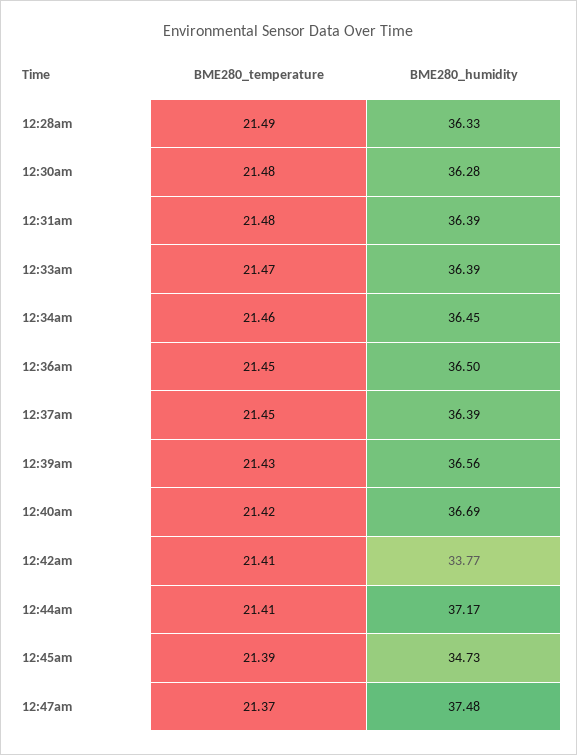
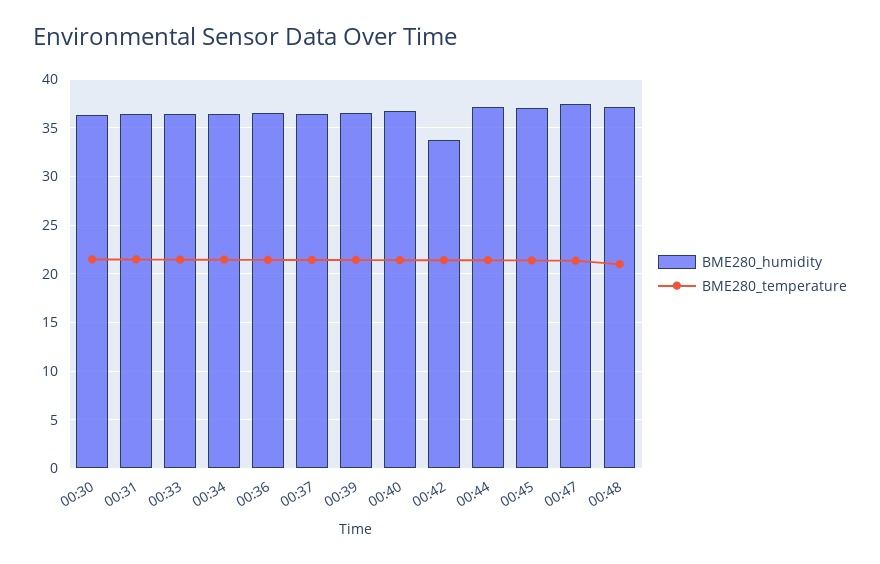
BME280_temperature, 12:28am: 21.49 -> none
BME280_humidity, 12:28am: 36.33 -> none
BME280_humidity, 12:45am: 34.73 -> 37
BME280_humidity, 00:48: none -> 37
BME280_temperature, 00:48: none -> 21

